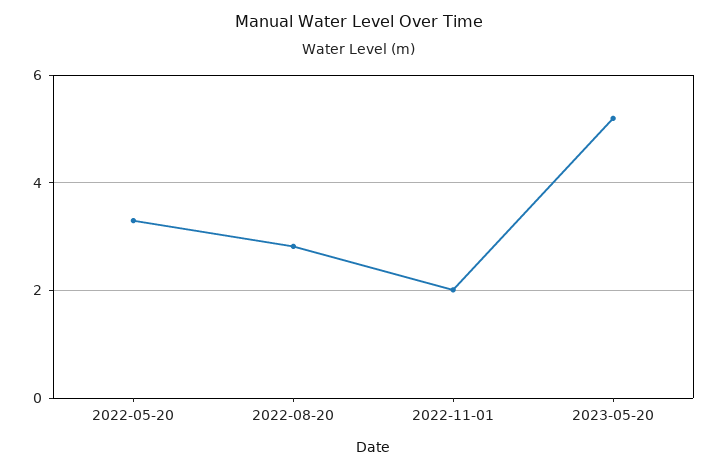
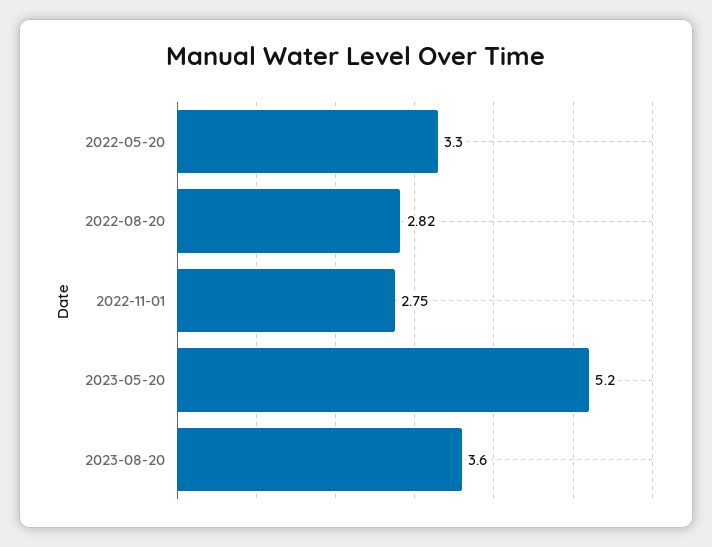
2022-11-01: 2 -> 2.75
2023-08-20: none -> 3.6

